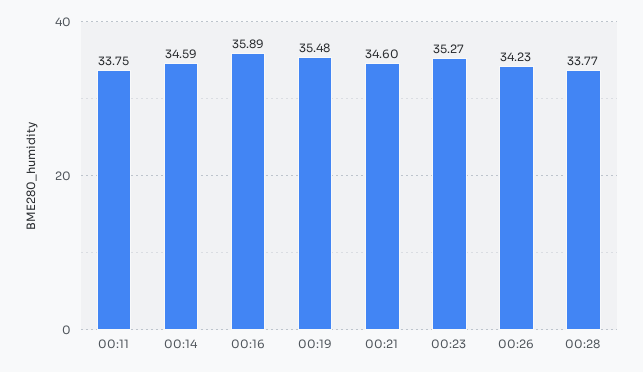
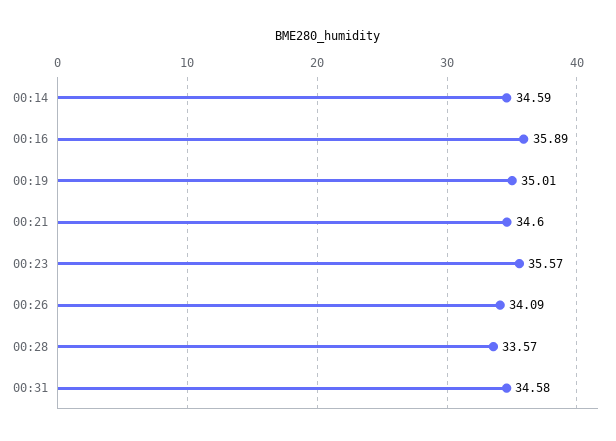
00:11: 33.75 -> none
00:19: 35.48 -> 35.01
00:23: 35.27 -> 35.57
00:26: 34.23 -> 34.09
00:28: 33.77 -> 33.57
00:31: none -> 34.58

